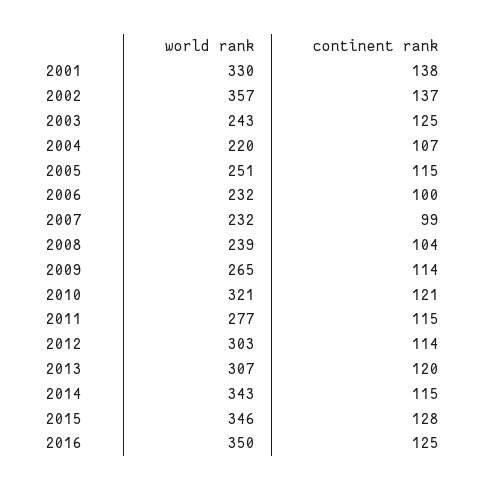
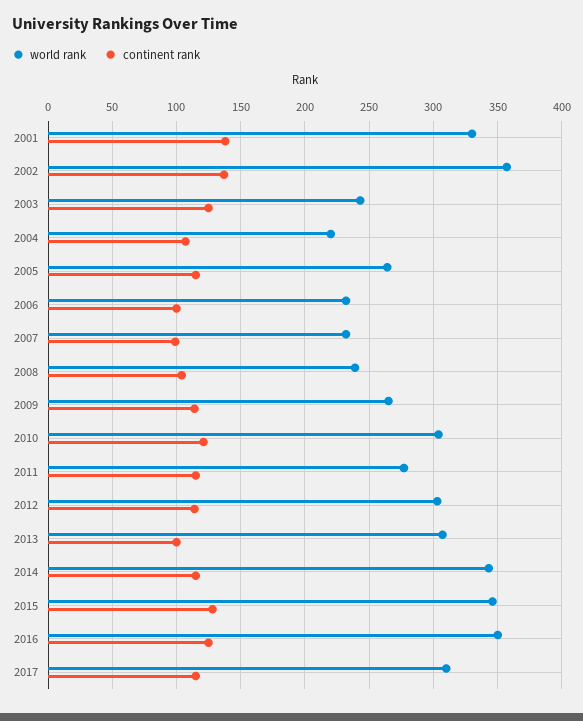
world rank, 2005: 251 -> 265
world rank, 2010: 321 -> 305
continent rank, 2013: 120 -> 100
world rank, 2017: none -> 310
continent rank, 2017: none -> 115

